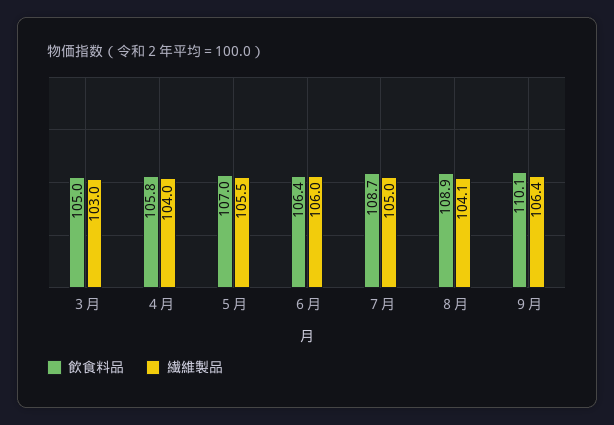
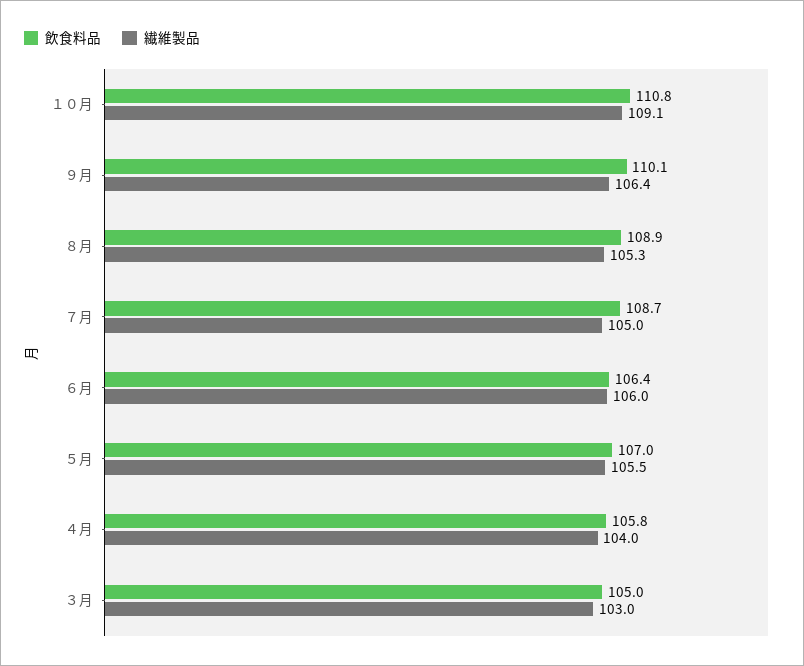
繊維製品, ８月: 104.1 -> 105.3
飲食料品, １０月: none -> 110.8
繊維製品, １０月: none -> 109.1

